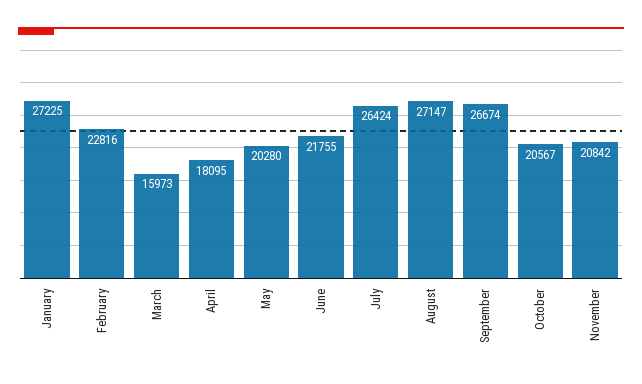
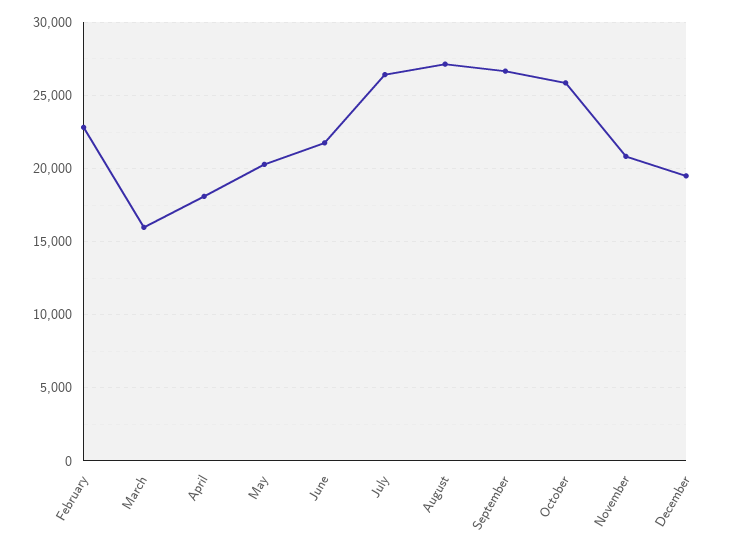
January: 27225 -> none
October: 20567 -> 26000
December: none -> 19500

